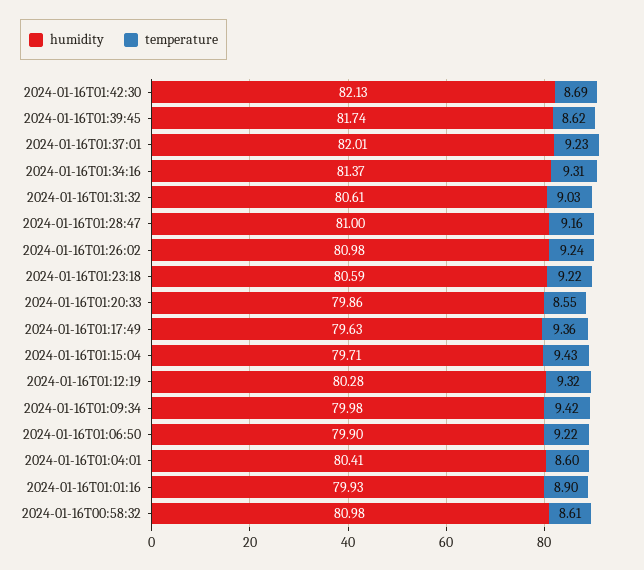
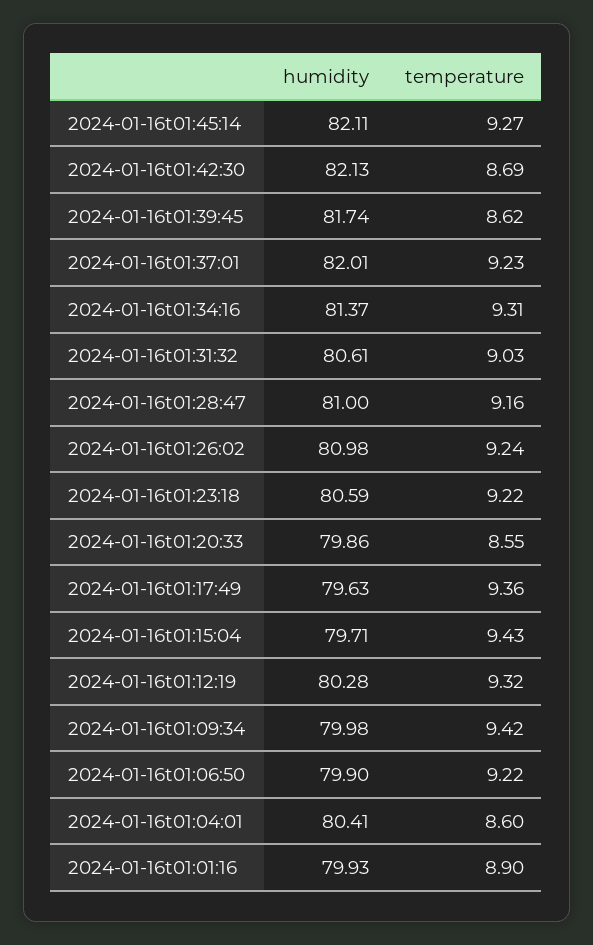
humidity, 2024-01-16T00:58:32: 80.98 -> none
temperature, 2024-01-16T00:58:32: 8.61 -> none
humidity, 2024-01-16t01:45:14: none -> 82.11
temperature, 2024-01-16t01:45:14: none -> 9.27

